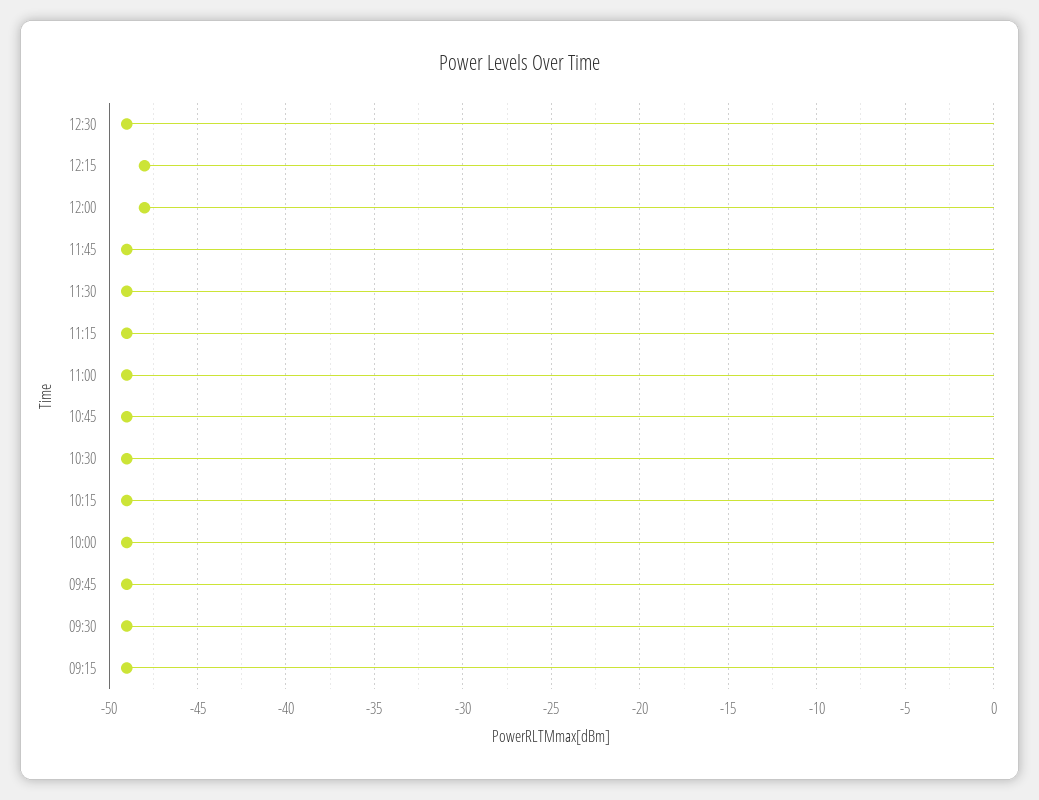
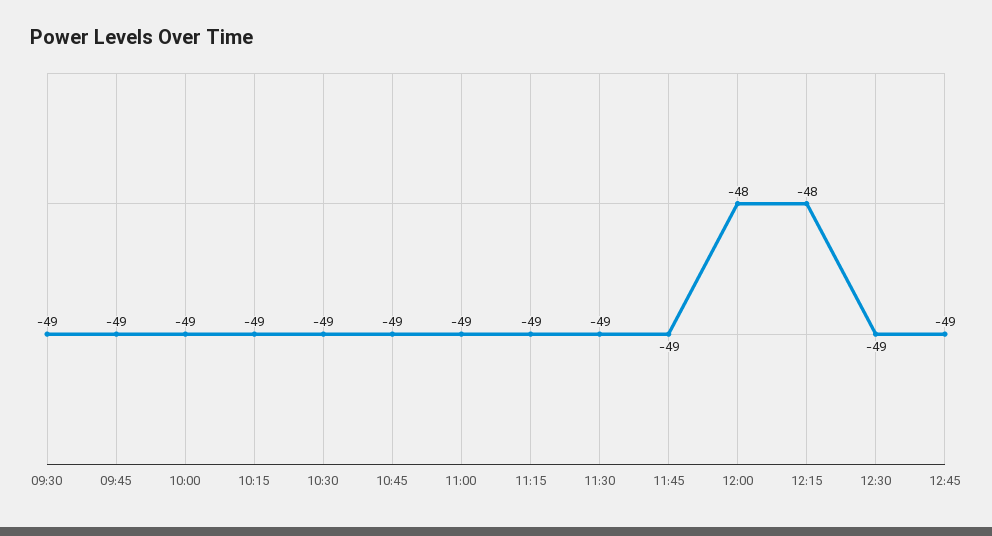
09:15: -49 -> none
12:45: none -> -49

